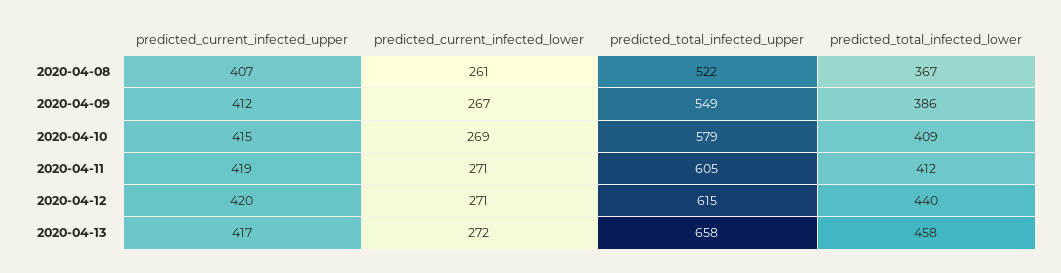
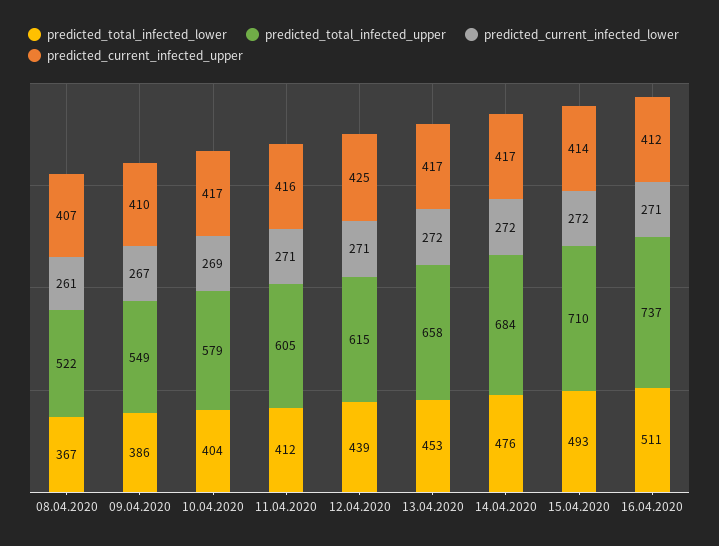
predicted_current_infected_upper, 2020-04-09: 412 -> 410
predicted_current_infected_upper, 2020-04-10: 415 -> 417
predicted_total_infected_lower, 2020-04-10: 409 -> 404
predicted_current_infected_upper, 2020-04-11: 419 -> 416
predicted_current_infected_upper, 2020-04-12: 420 -> 425
predicted_total_infected_lower, 2020-04-12: 440 -> 439
predicted_total_infected_lower, 2020-04-13: 458 -> 453
predicted_total_infected_lower, 14.04.2020: none -> 476
predicted_total_infected_upper, 14.04.2020: none -> 684
predicted_current_infected_lower, 14.04.2020: none -> 272
predicted_current_infected_upper, 14.04.2020: none -> 417
predicted_total_infected_lower, 15.04.2020: none -> 493
predicted_total_infected_upper, 15.04.2020: none -> 710
predicted_current_infected_lower, 15.04.2020: none -> 272
predicted_current_infected_upper, 15.04.2020: none -> 414
predicted_total_infected_lower, 16.04.2020: none -> 511
predicted_total_infected_upper, 16.04.2020: none -> 737
predicted_current_infected_lower, 16.04.2020: none -> 271
predicted_current_infected_upper, 16.04.2020: none -> 412

